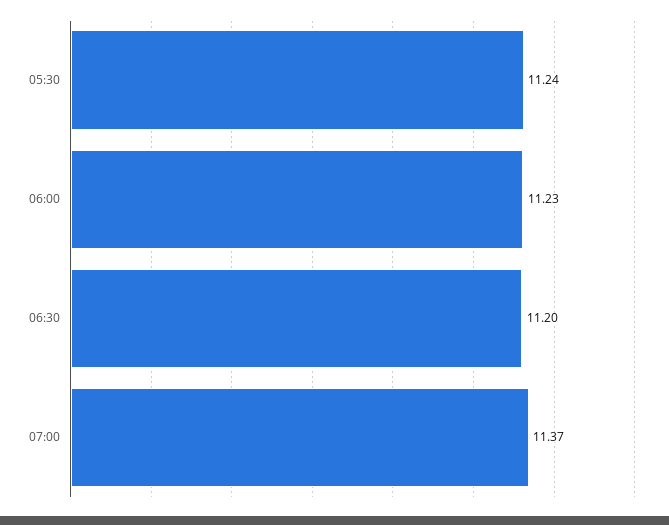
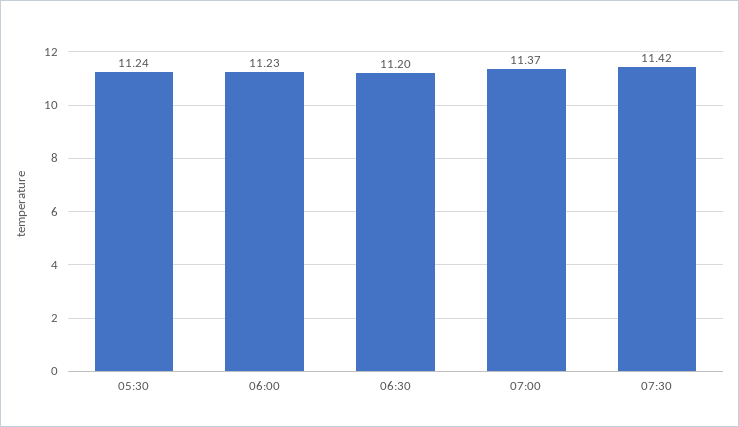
07:30: none -> 11.42

